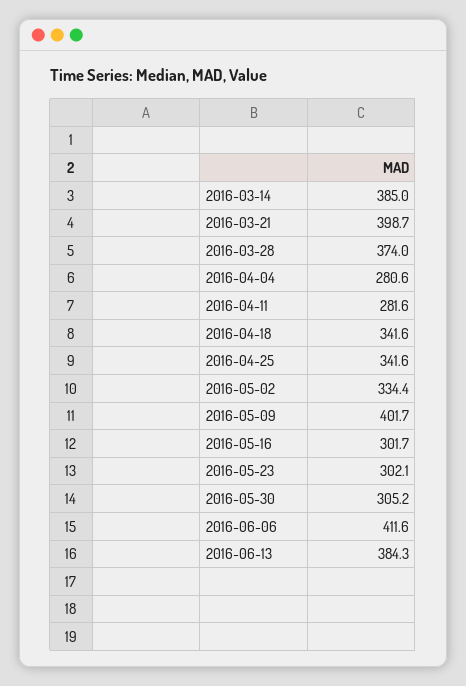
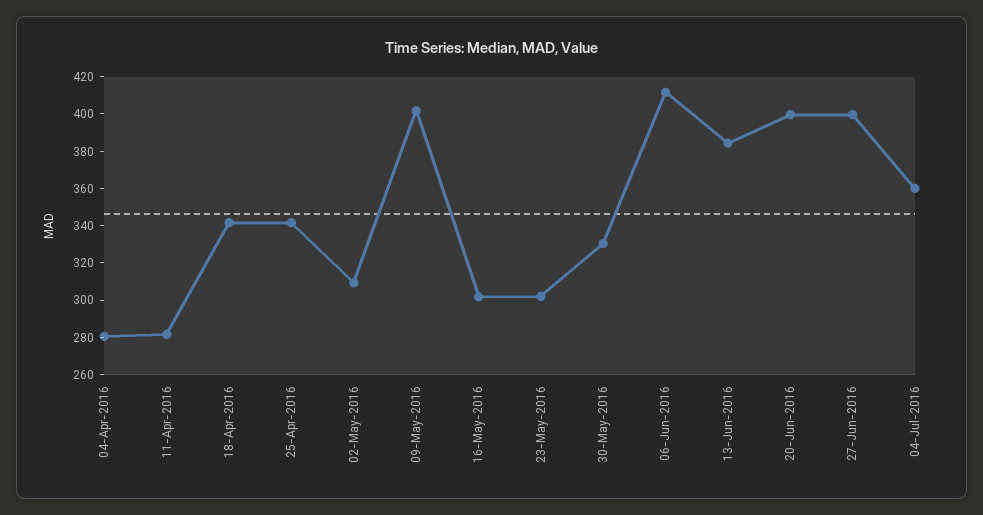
2016-03-14: 385 -> none
2016-03-21: 398.7 -> none
2016-03-28: 374 -> none
2016-05-02: 334.4 -> 310
2016-05-30: 305.2 -> 330
20-Jun-2016: none -> 400
27-Jun-2016: none -> 400
04-Jul-2016: none -> 360

